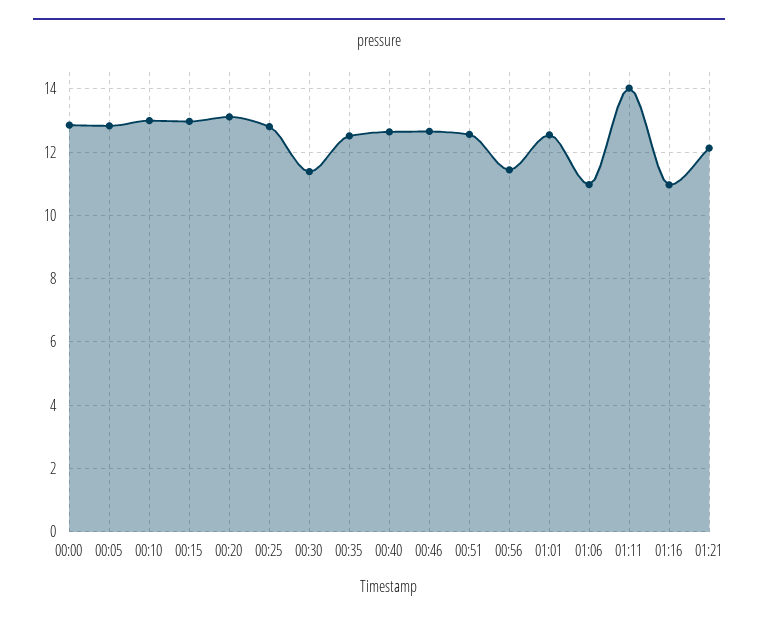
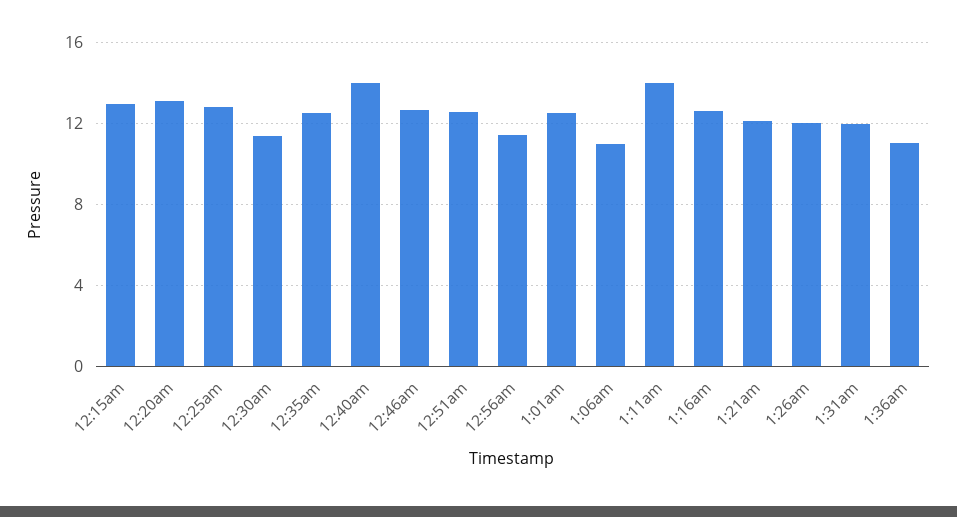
00:00: 12.8 -> none
00:05: 12.8 -> none
00:10: 13 -> none
00:40: 12.6 -> 14
01:16: 11 -> 12.5
1:26am: none -> 12
1:31am: none -> 12
1:36am: none -> 11

